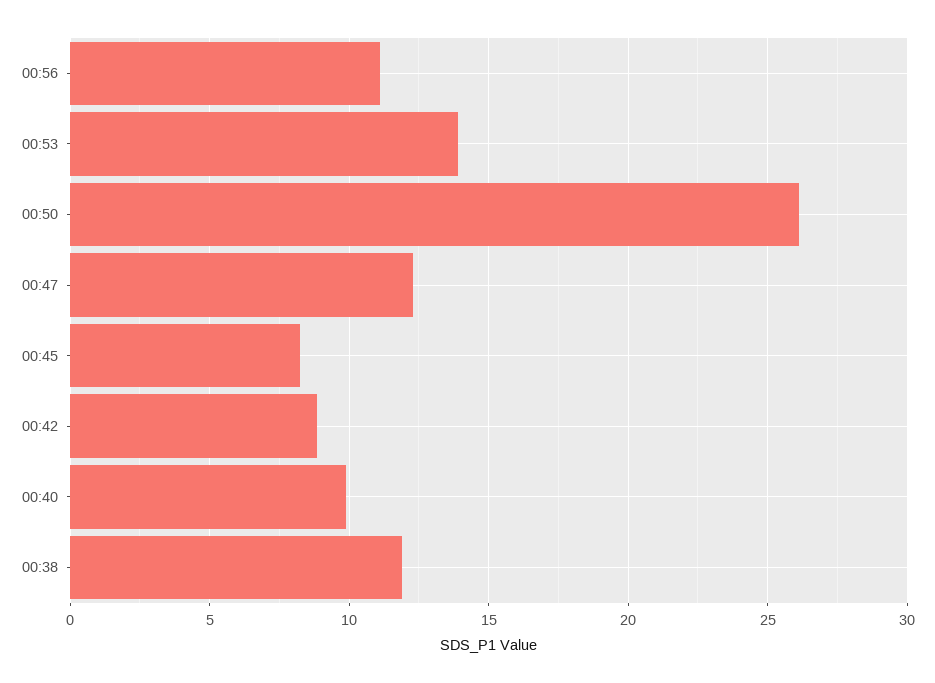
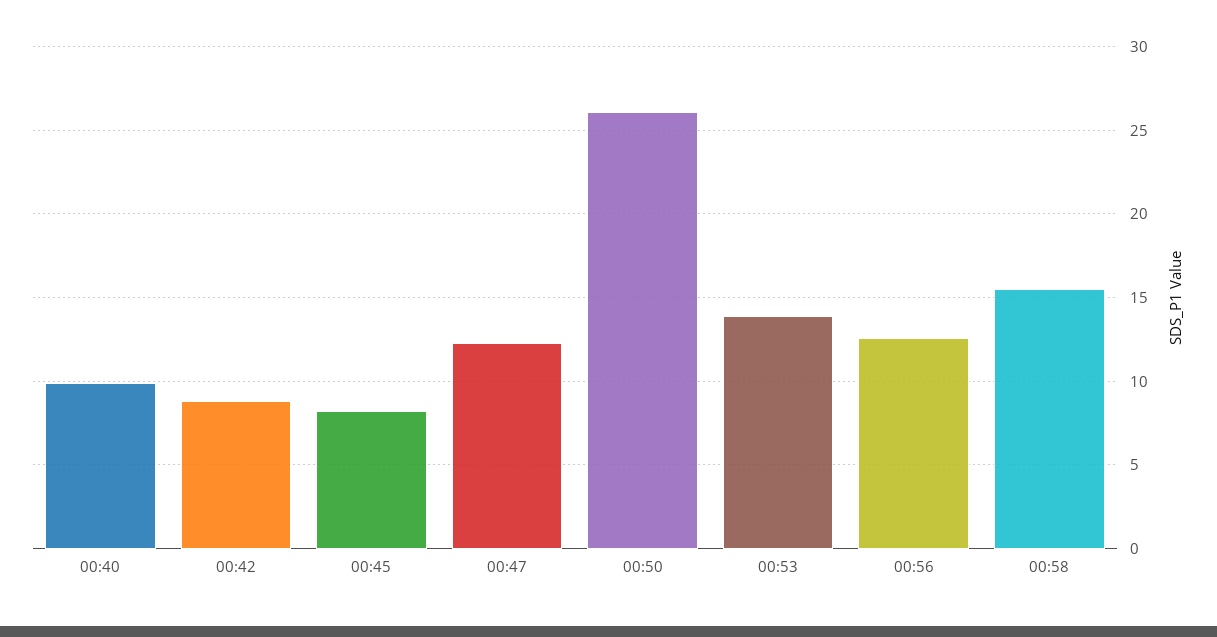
00:56: 11 -> 12.5
00:38: 12 -> none
00:58: none -> 15.5

